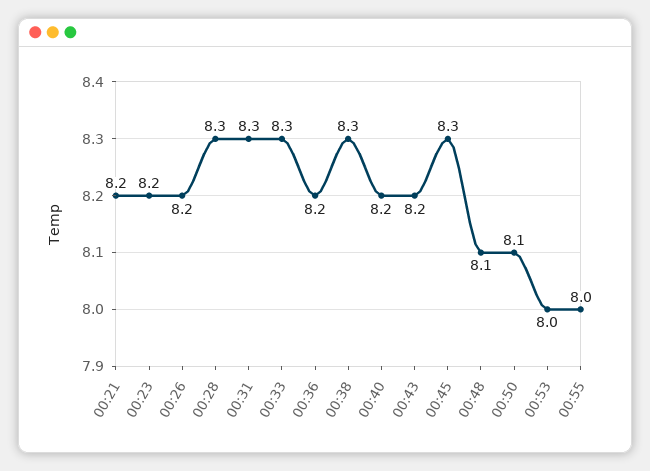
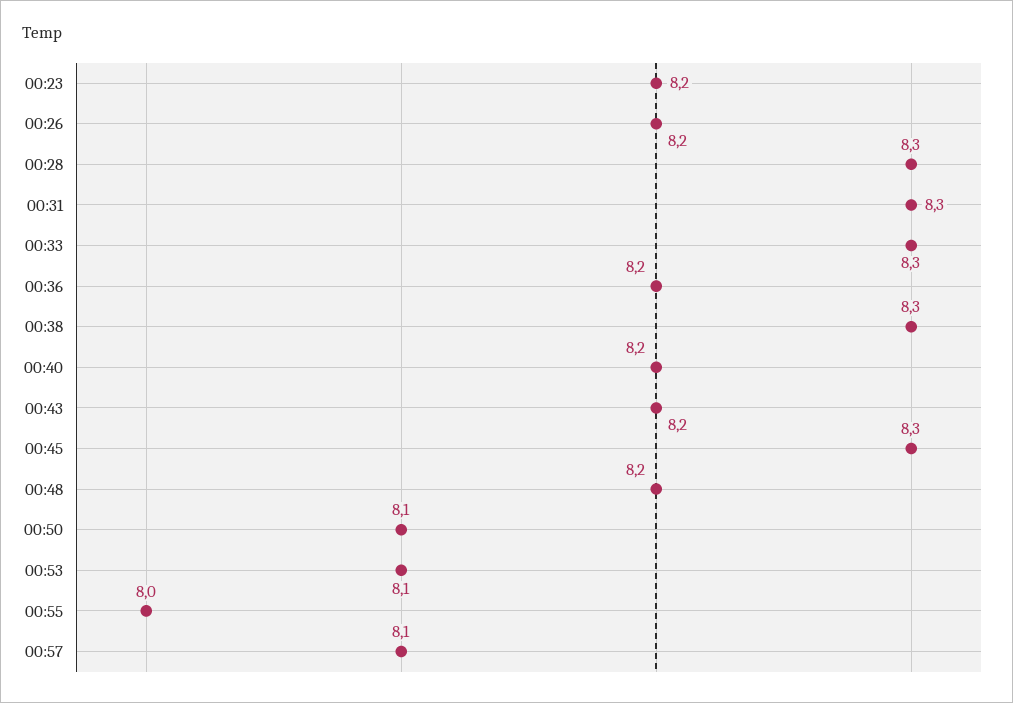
00:21: 8.2 -> none
00:48: 8.1 -> 8.2
00:53: 8 -> 8.1
00:57: none -> 8.1

